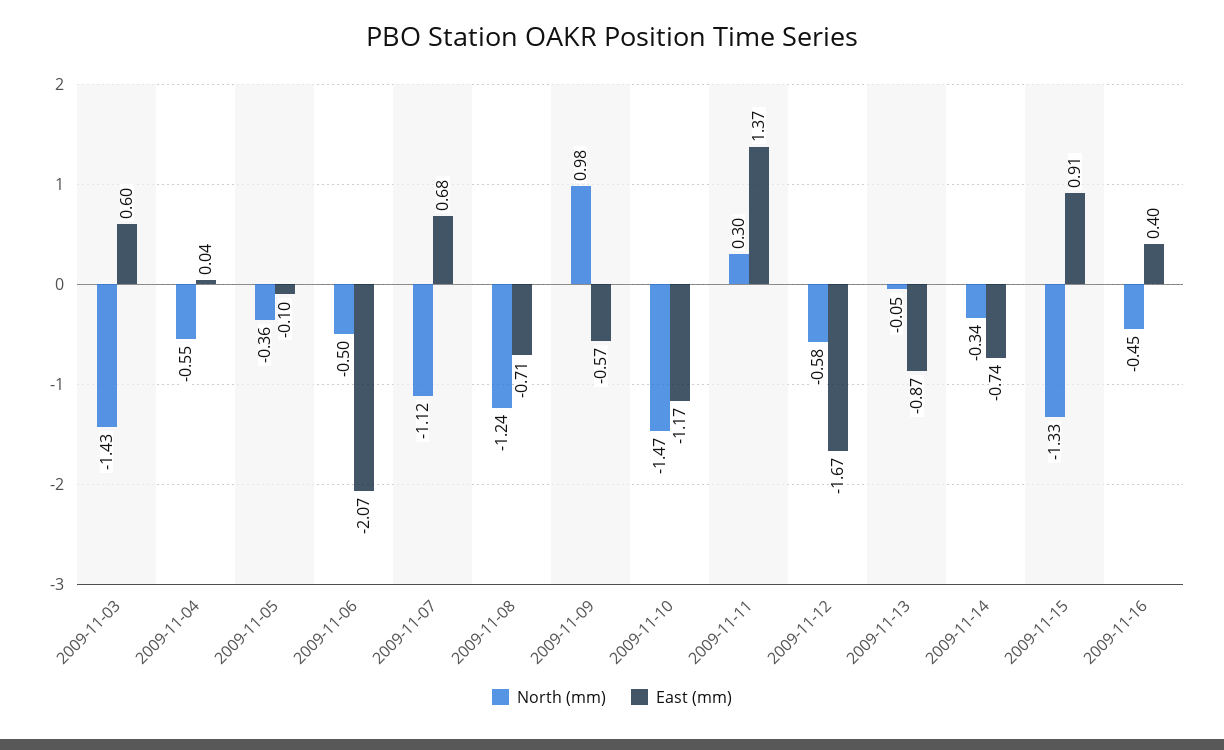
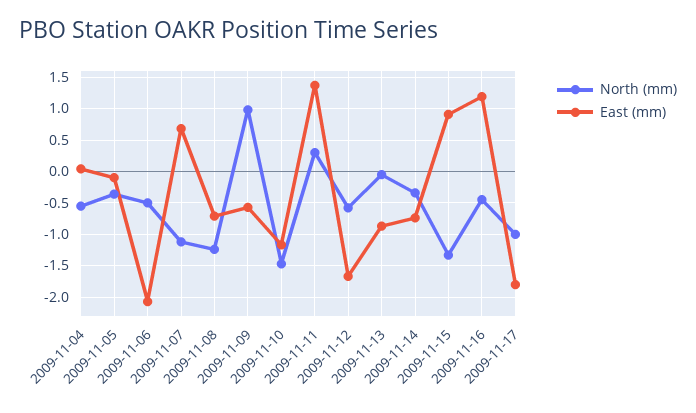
North (mm), 2009-11-03: -1.43 -> none
East (mm), 2009-11-03: 0.6 -> none
East (mm), 2009-11-16: 0.4 -> 1.2
North (mm), 2009-11-17: none -> -1
East (mm), 2009-11-17: none -> -1.8

